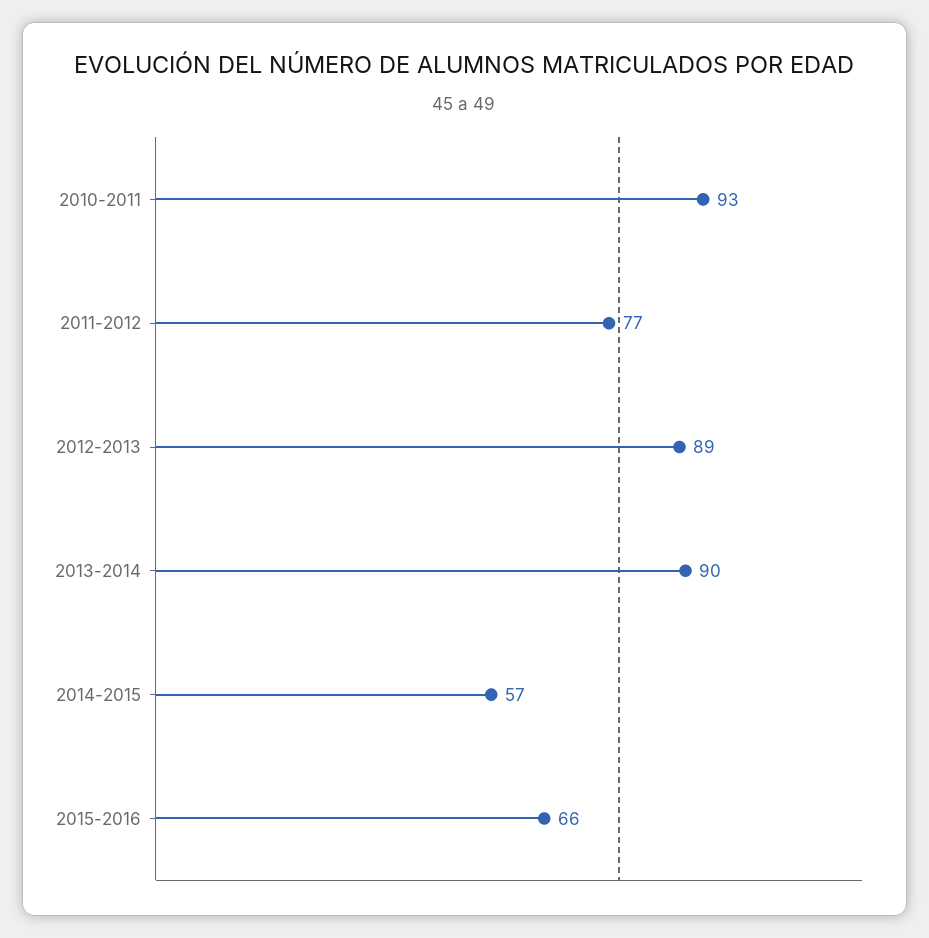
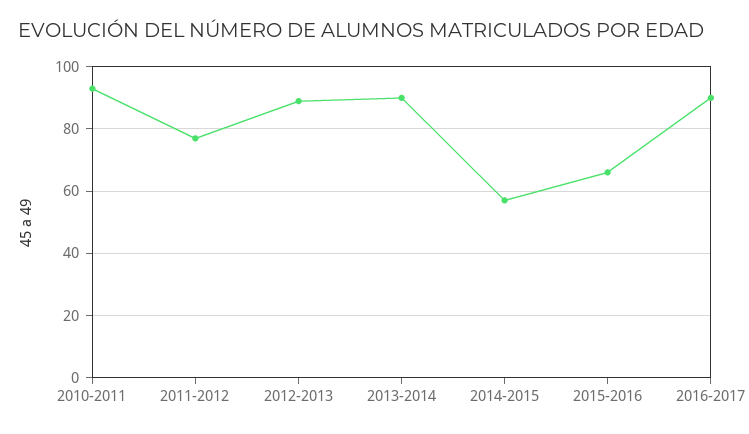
2016-2017: none -> 90

